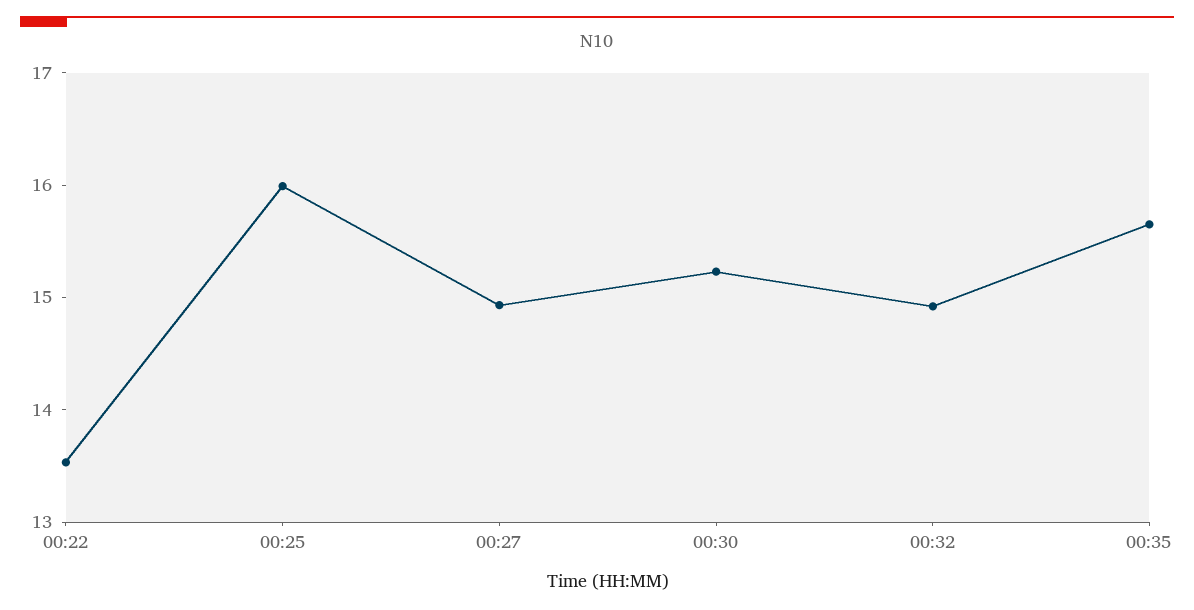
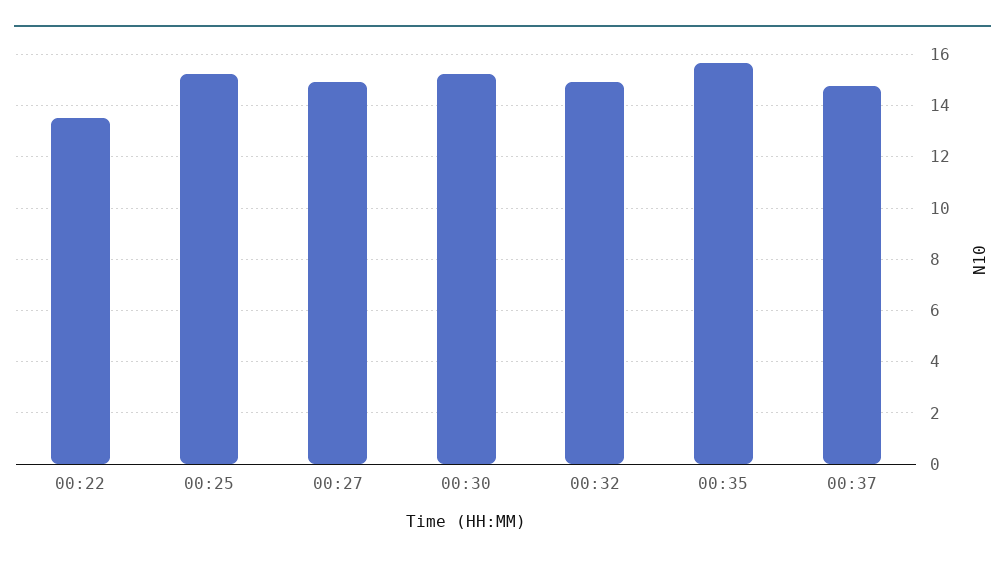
00:25: 16 -> 15.25
00:37: none -> 14.75

